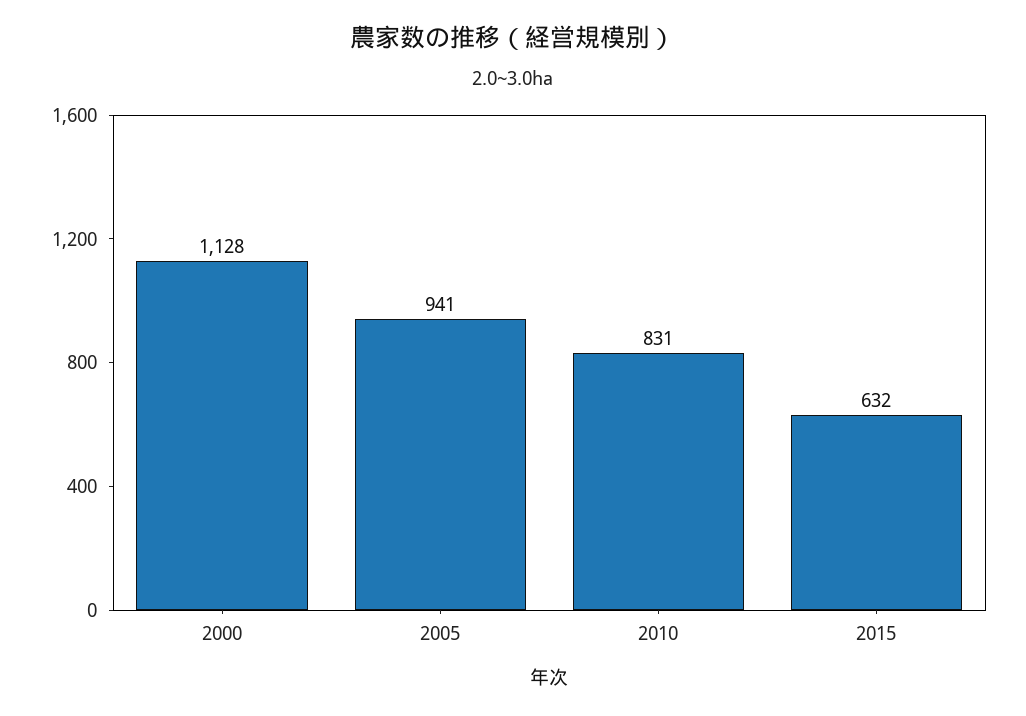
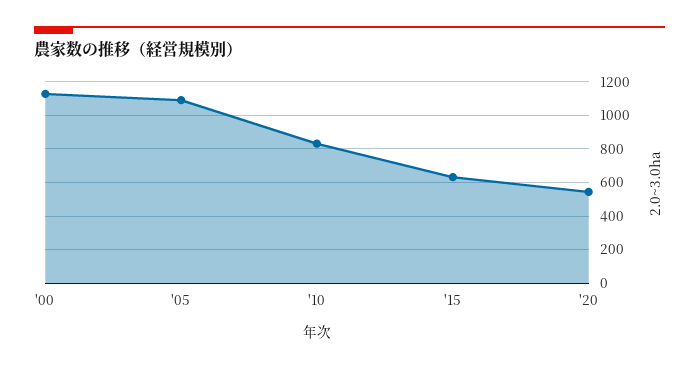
2005: 941 -> 1100
'20: none -> 550

